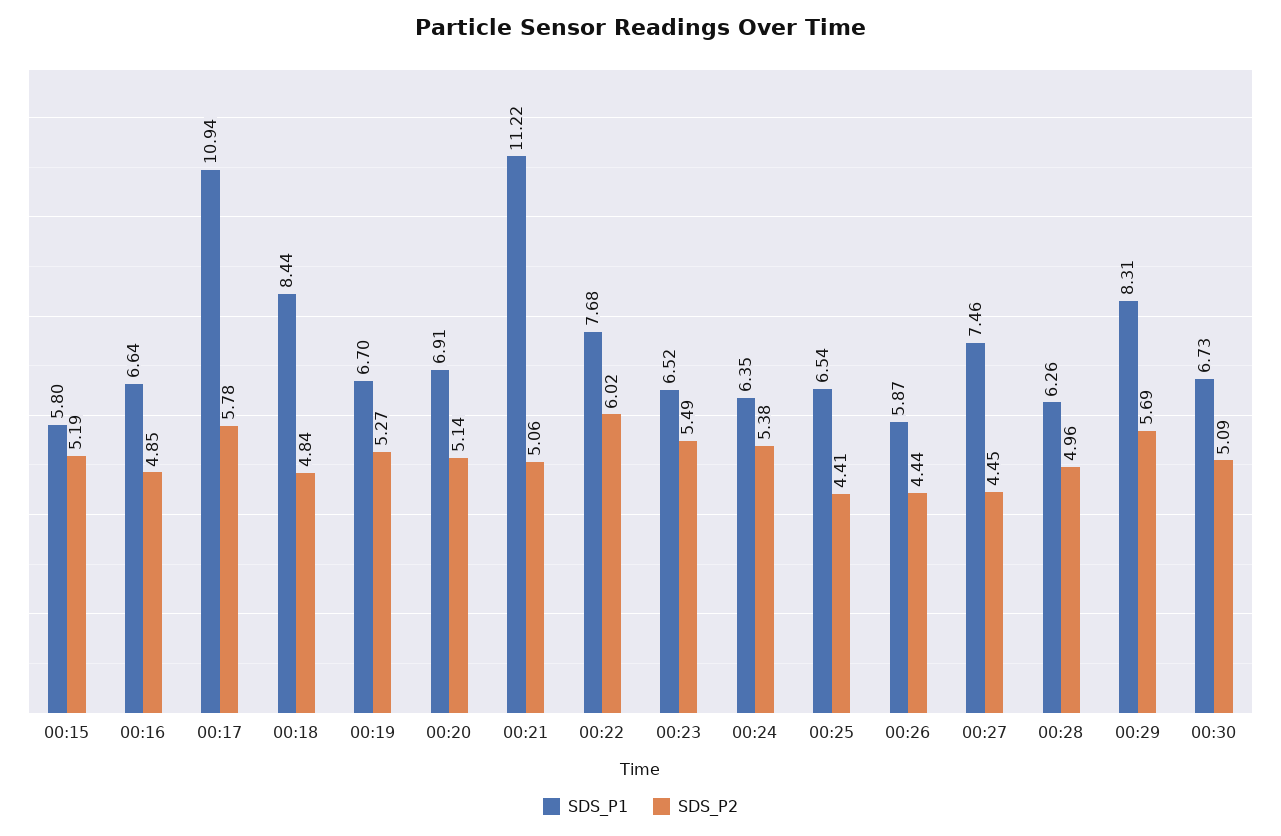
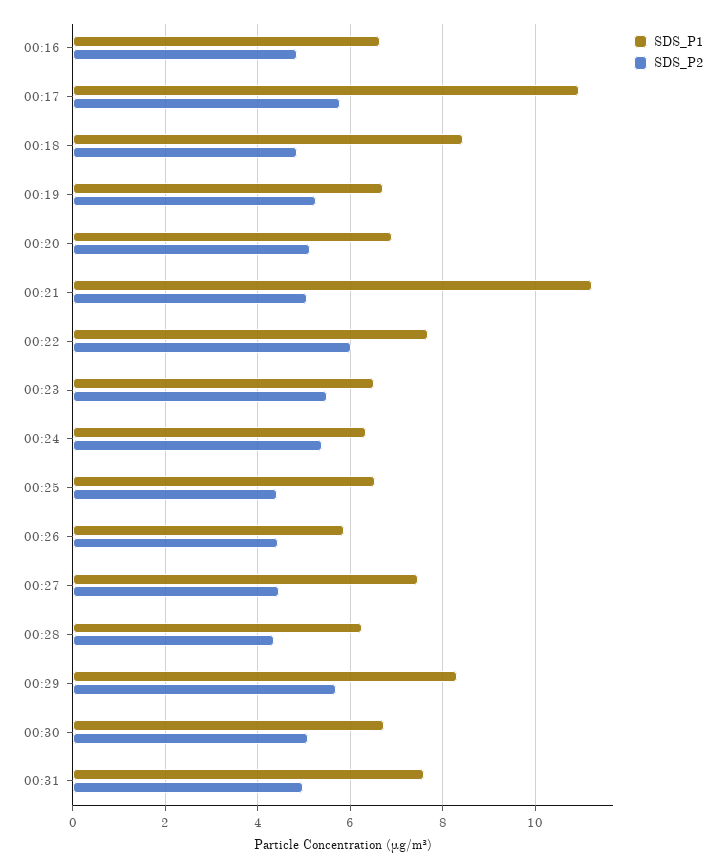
SDS_P1, 00:15: 5.8 -> none
SDS_P2, 00:15: 5.19 -> none
SDS_P2, 00:28: 4.96 -> 4.4
SDS_P1, 00:31: none -> 7.6
SDS_P2, 00:31: none -> 5

